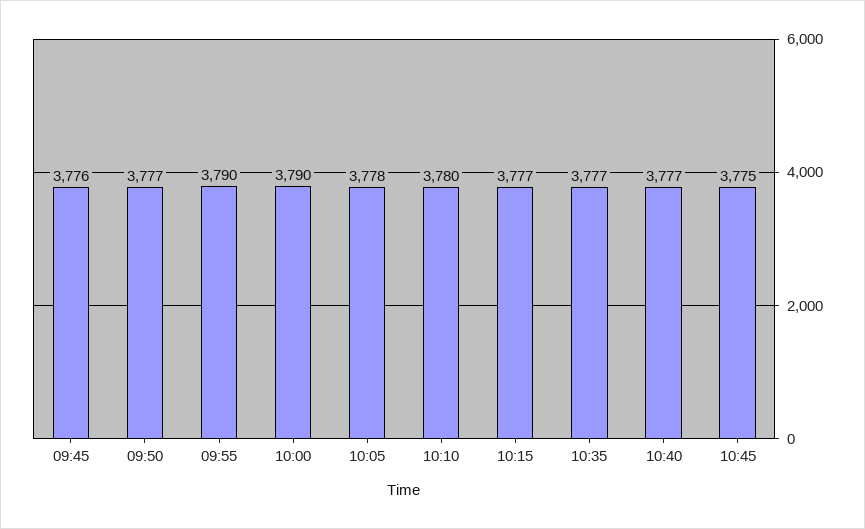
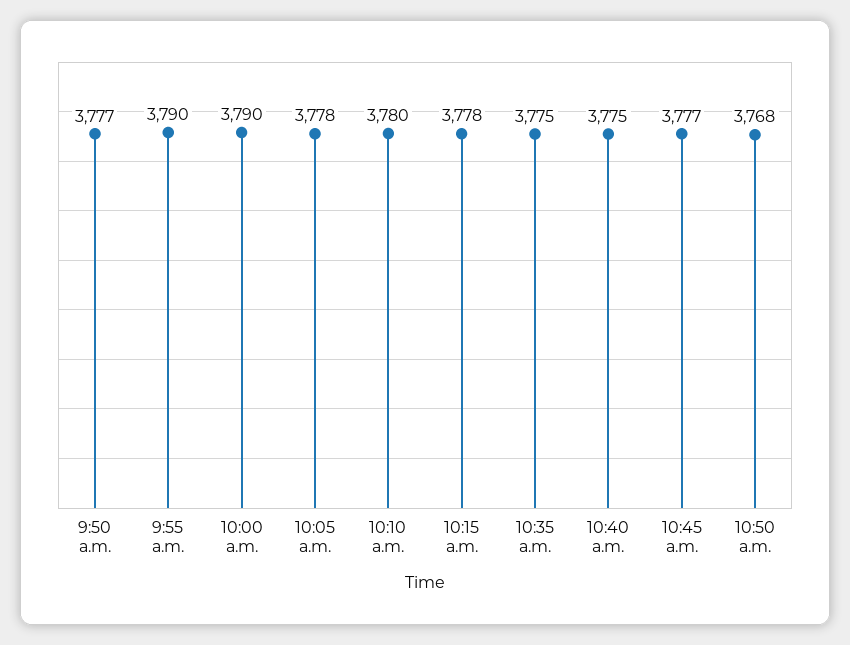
09:45: 3776 -> none
10:15: 3777 -> 3778
10:35: 3777 -> 3775
10:40: 3777 -> 3775
10:45: 3775 -> 3777
10:50 a.m.: none -> 3768

